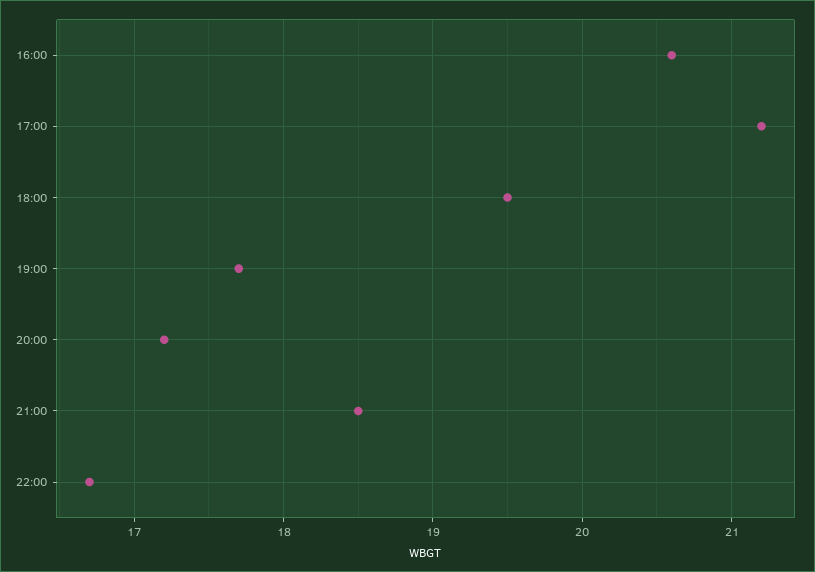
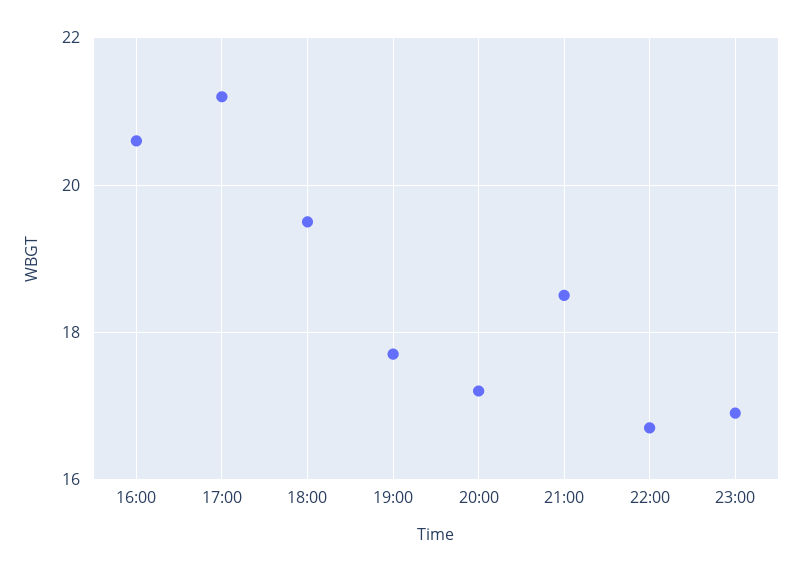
23:00: none -> 17

